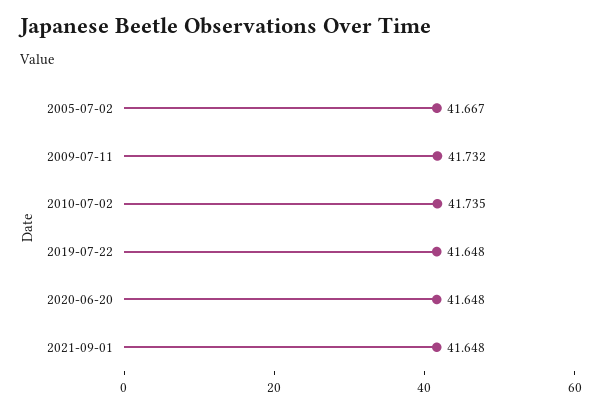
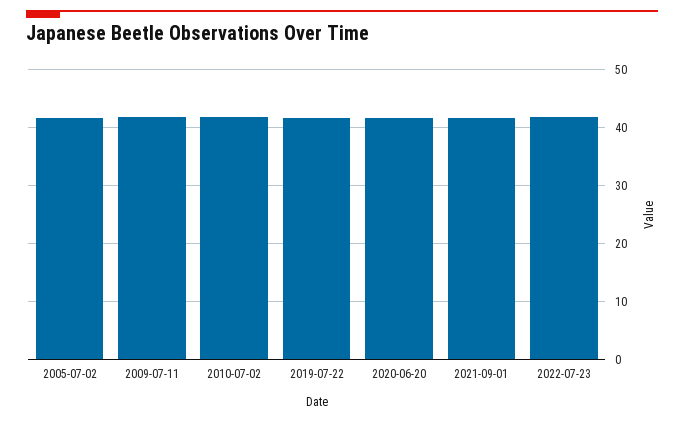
2022-07-23: none -> 42

